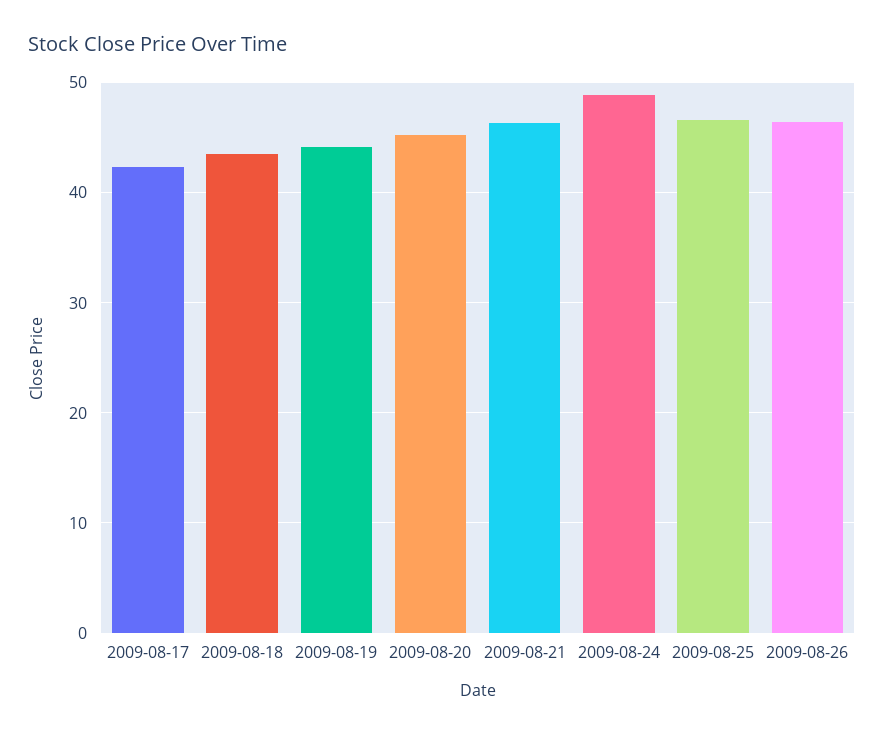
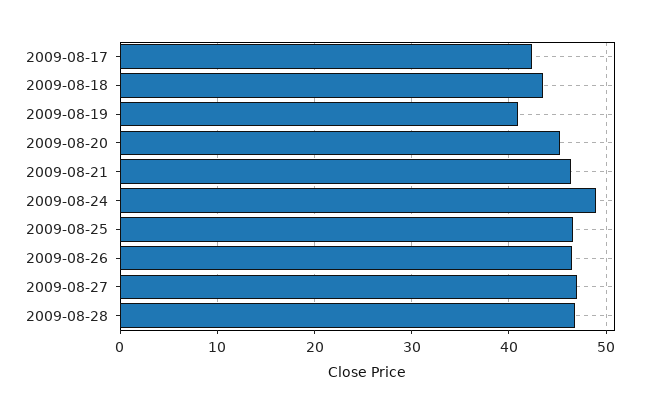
2009-08-19: 44 -> 41
2009-08-27: none -> 47
2009-08-28: none -> 47

